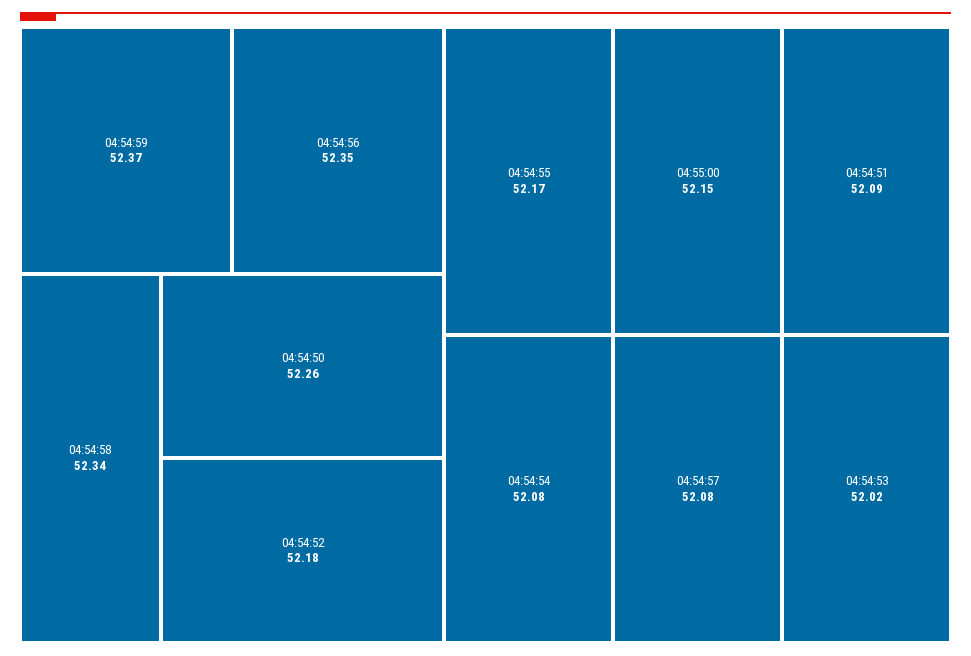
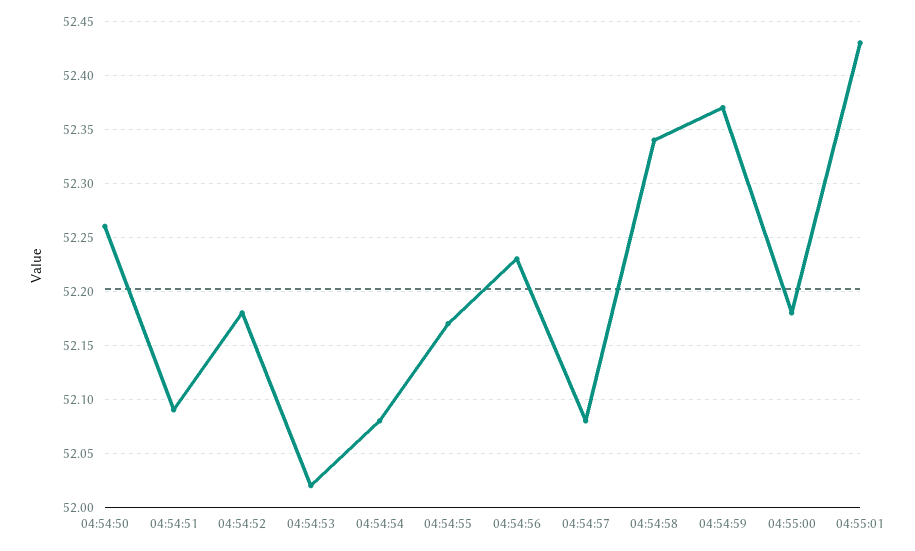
04:54:56: 52.35 -> 52.23
04:55:00: 52.15 -> 52.18
04:55:01: none -> 52.43

